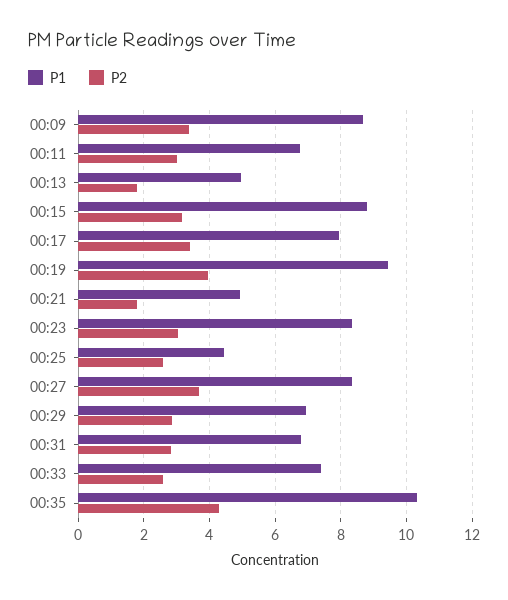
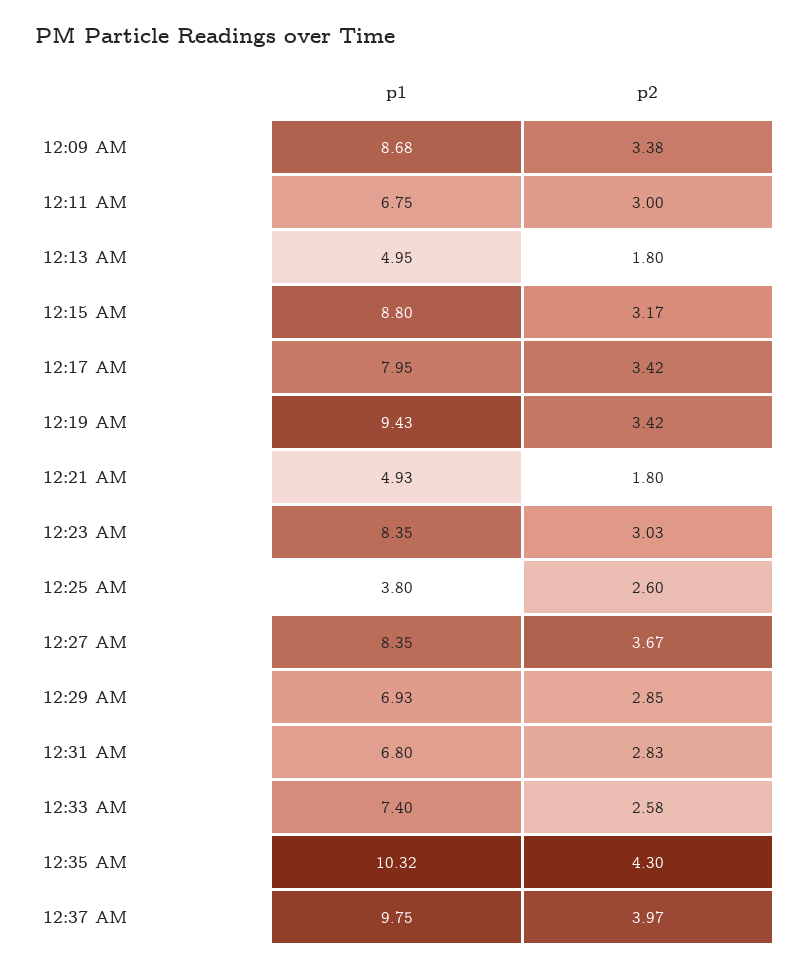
P2, 00:19: 4 -> 3.42
P1, 00:25: 4.4 -> 3.8
P1, 12:37 AM: none -> 9.75
P2, 12:37 AM: none -> 3.97

